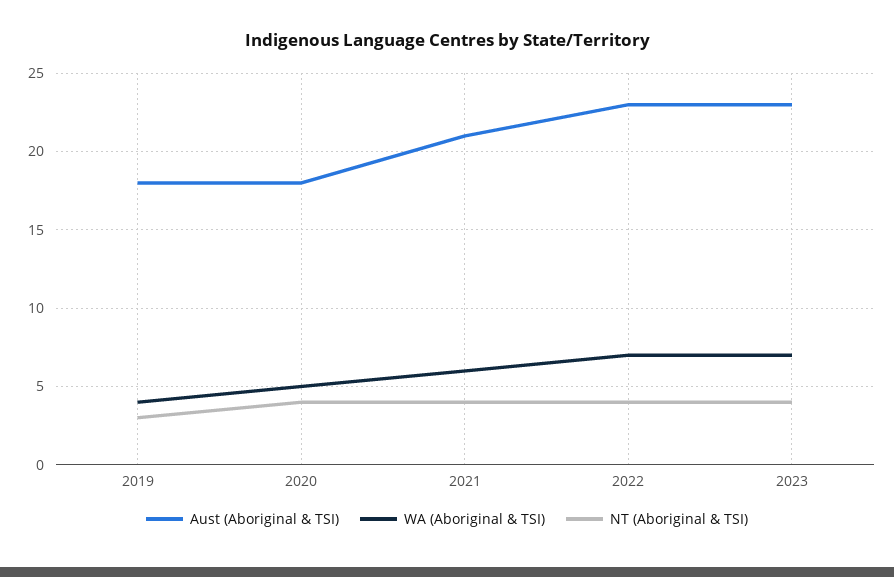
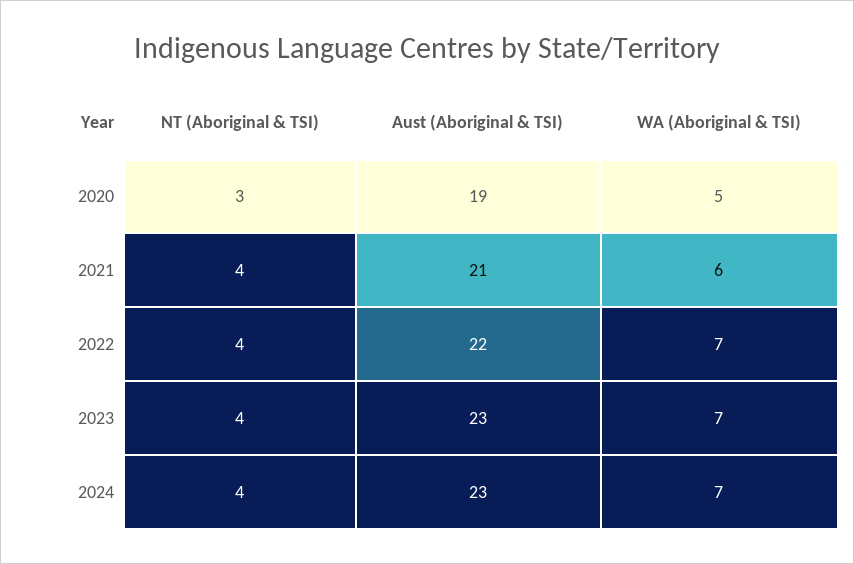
Aust (Aboriginal & TSI), 2019: 18 -> none
WA (Aboriginal & TSI), 2019: 4 -> none
NT (Aboriginal & TSI), 2019: 3 -> none
Aust (Aboriginal & TSI), 2020: 18 -> 19
NT (Aboriginal & TSI), 2020: 4 -> 3
Aust (Aboriginal & TSI), 2022: 23 -> 22
NT (Aboriginal & TSI), 2024: none -> 4
Aust (Aboriginal & TSI), 2024: none -> 23
WA (Aboriginal & TSI), 2024: none -> 7

